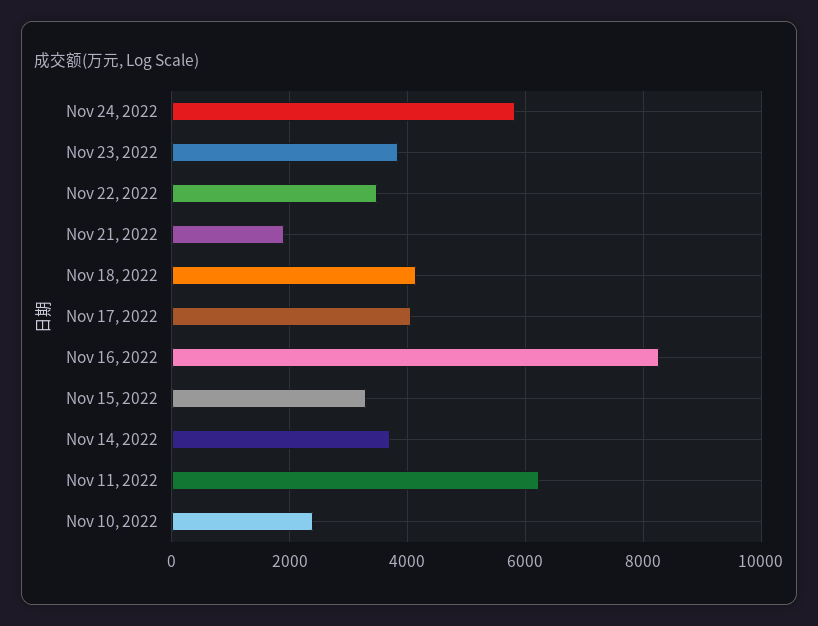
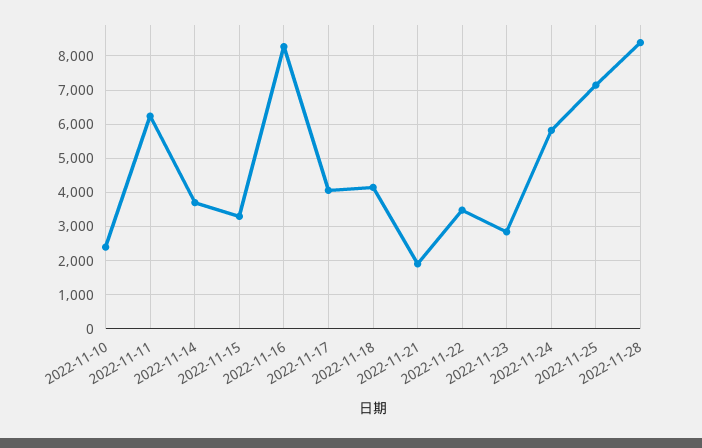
Nov 23, 2022: 3800 -> 2800
2022-11-25: none -> 7200
2022-11-28: none -> 8400

